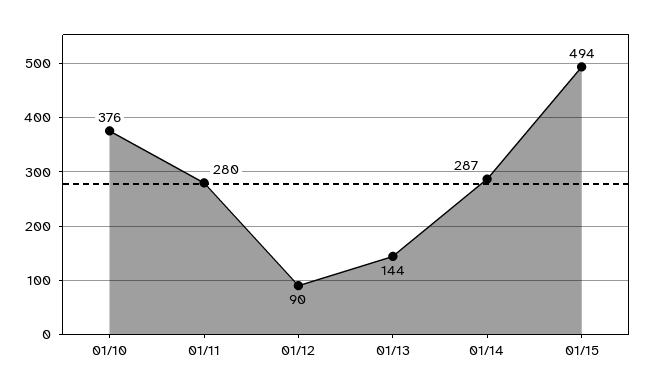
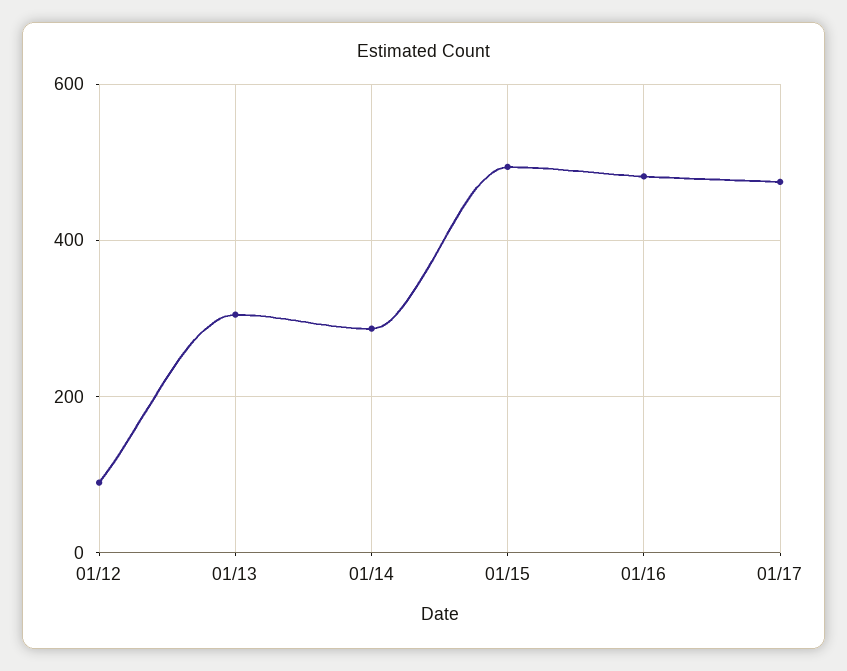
01/10: 376 -> none
01/11: 280 -> none
01/13: 144 -> 300
01/16: none -> 480
01/17: none -> 480

